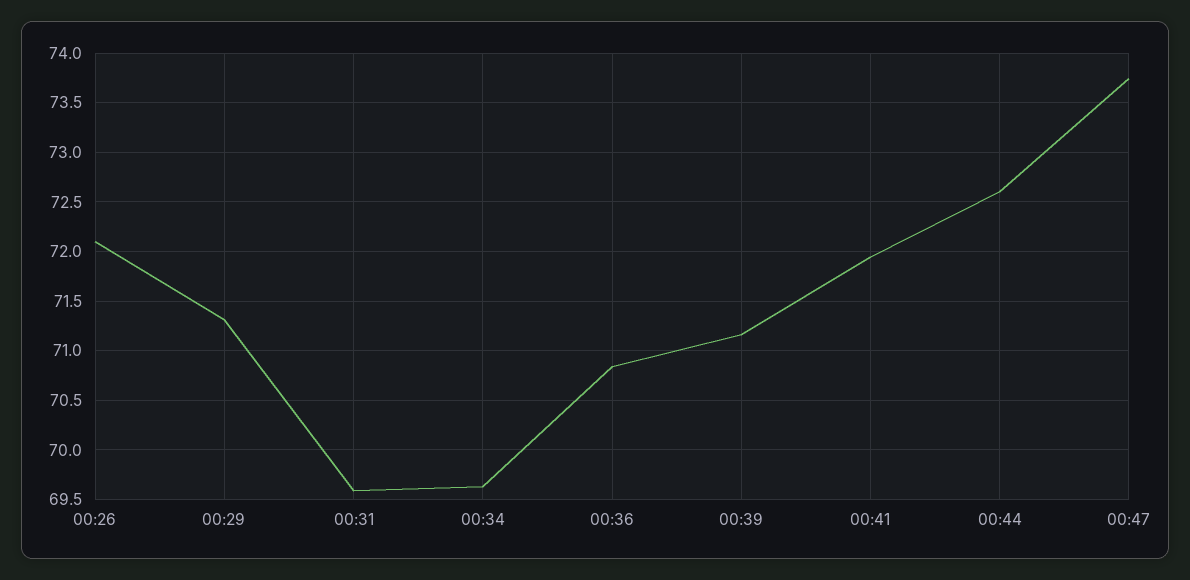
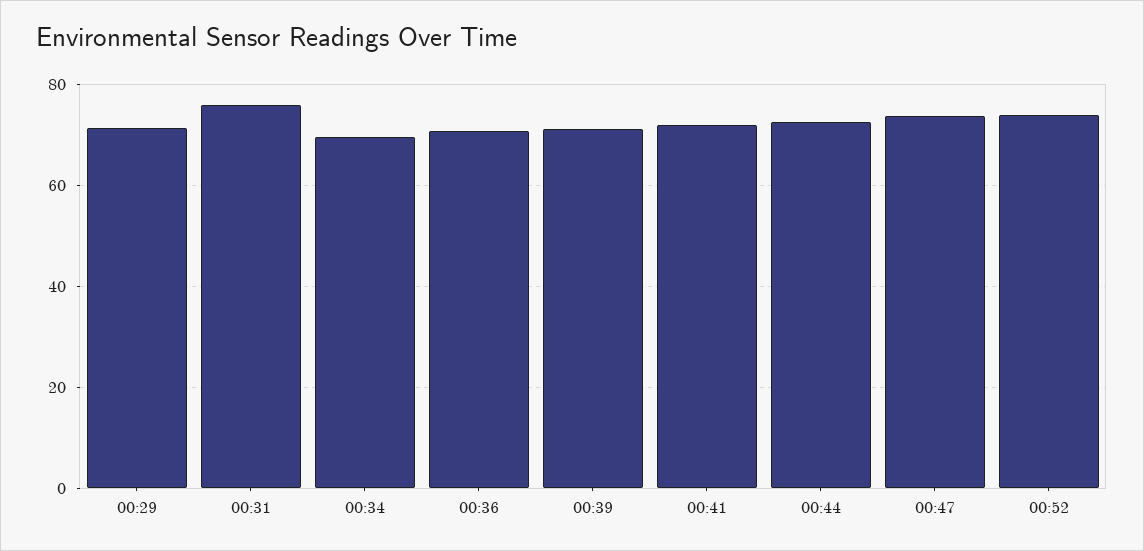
00:26: 72.1 -> none
00:31: 69.6 -> 76
00:52: none -> 74

